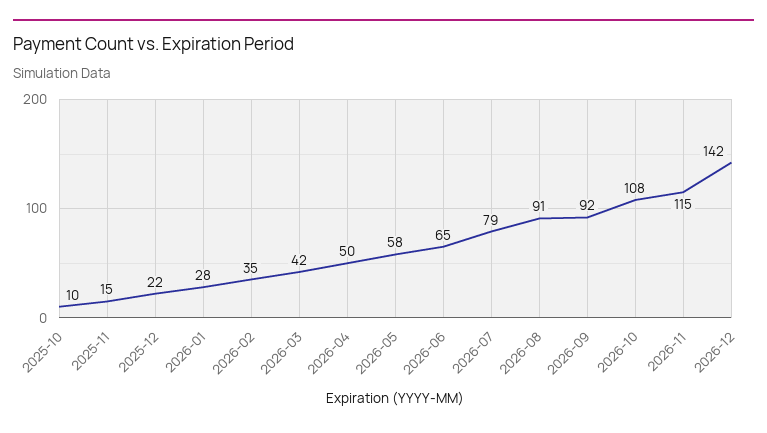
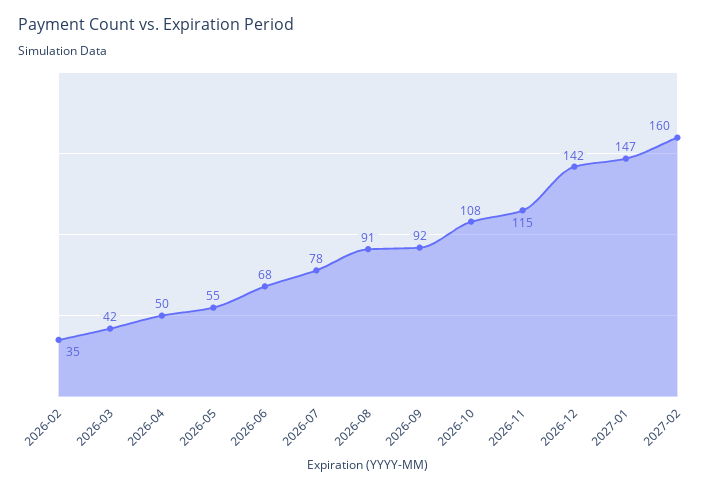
2025-10: 10 -> none
2025-11: 15 -> none
2025-12: 22 -> none
2026-01: 28 -> none
2026-05: 58 -> 55
2026-06: 65 -> 68
2026-07: 79 -> 78
2027-01: none -> 147
2027-02: none -> 160

